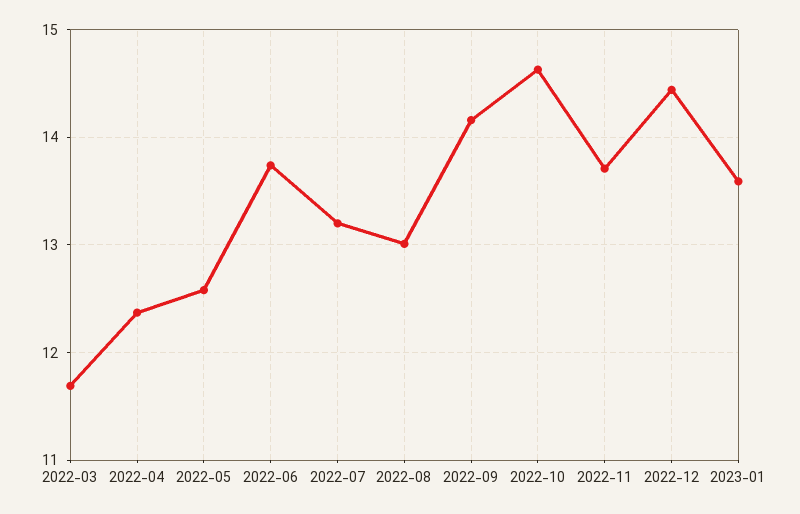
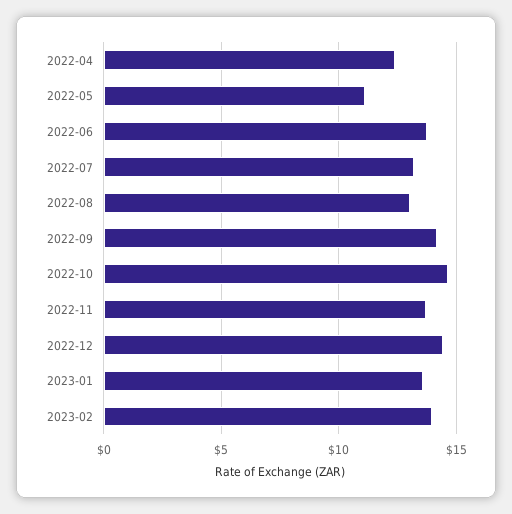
2022-03: 11.7 -> none
2022-05: 12.6 -> 11
2023-02: none -> 14

